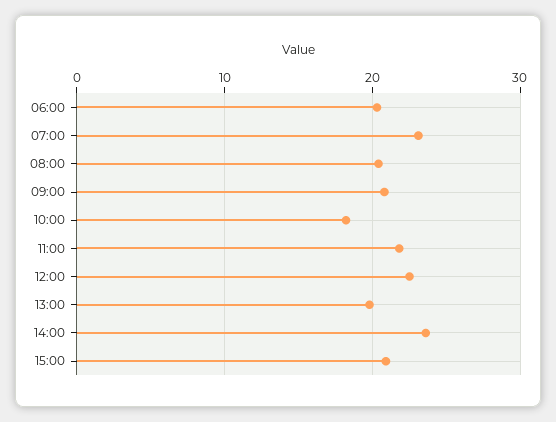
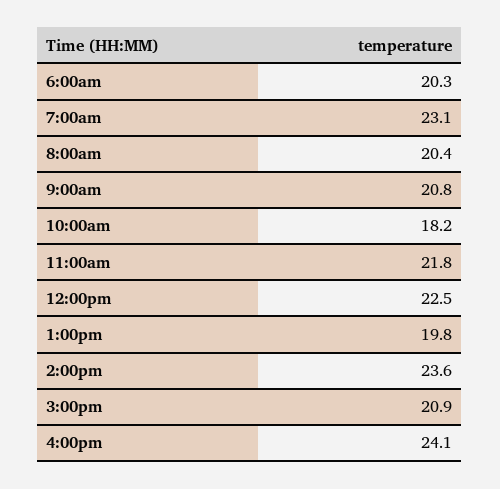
4:00pm: none -> 24.1

